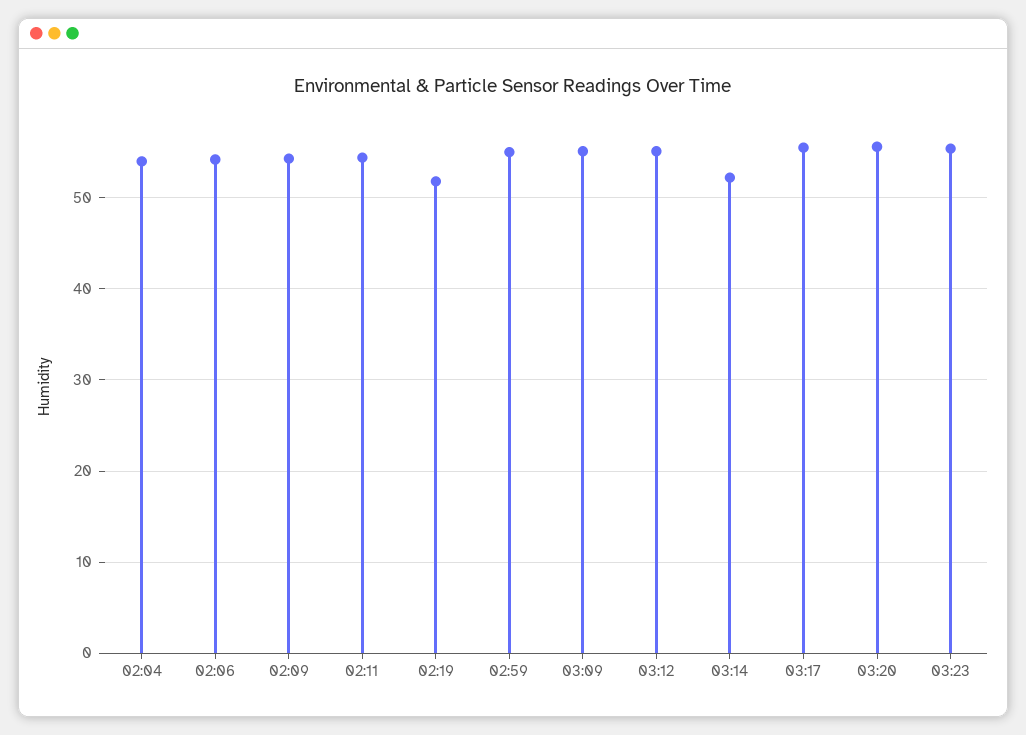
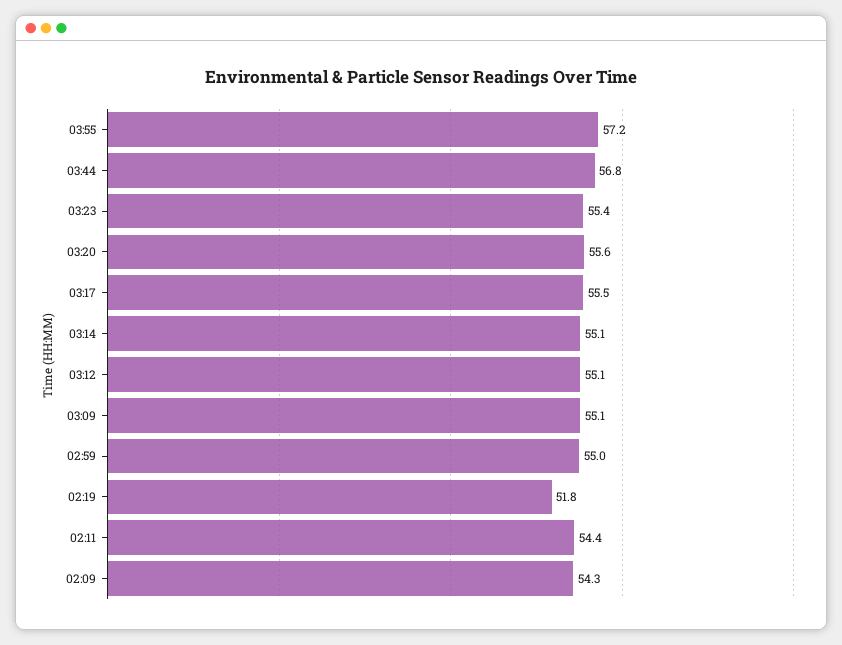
02:04: 54 -> none
02:06: 54 -> none
03:14: 52 -> 55.1
03:55: none -> 57.2
03:44: none -> 56.8

